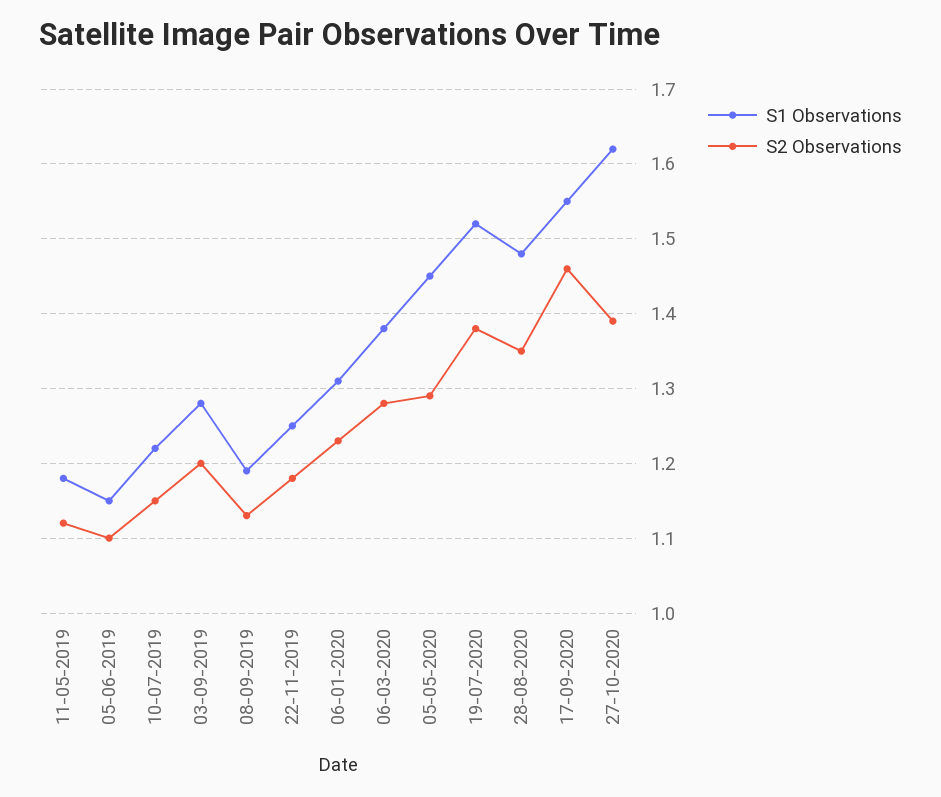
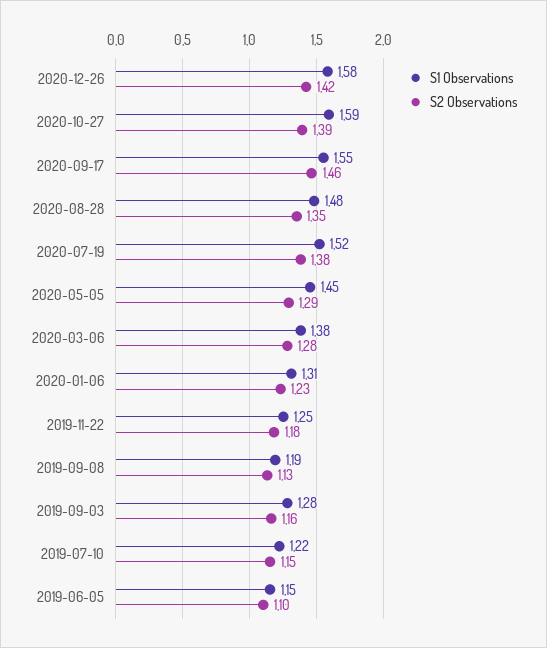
S1 Observations, 11-05-2019: 1.18 -> none
S2 Observations, 11-05-2019: 1.12 -> none
S2 Observations, 03-09-2019: 1.2 -> 1.16
S1 Observations, 27-10-2020: 1.62 -> 1.59
S1 Observations, 2020-12-26: none -> 1.58
S2 Observations, 2020-12-26: none -> 1.42

